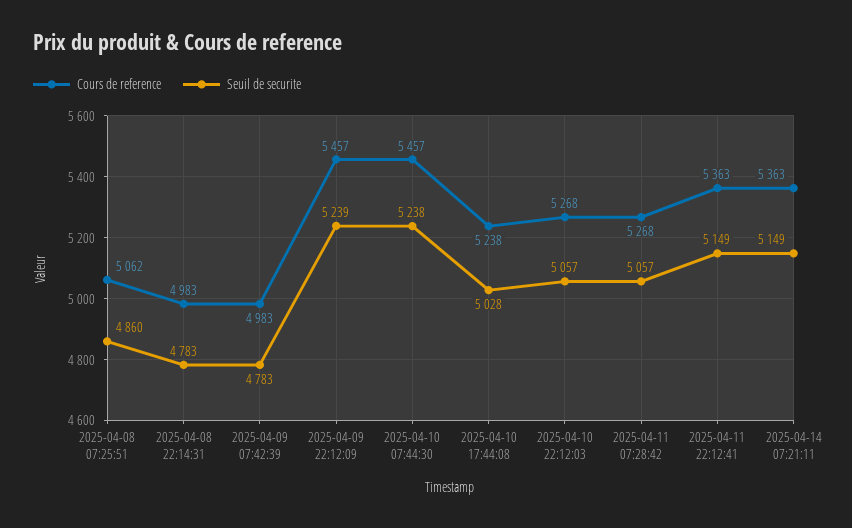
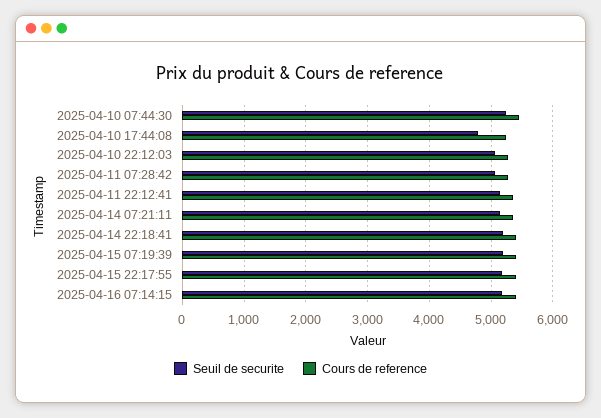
Cours de reference, 2025-04-08 07:25:51: 5062 -> none
Seuil de securite, 2025-04-08 07:25:51: 4860 -> none
Cours de reference, 2025-04-08 22:14:31: 4983 -> none
Seuil de securite, 2025-04-08 22:14:31: 4783 -> none
Cours de reference, 2025-04-09 07:42:39: 4983 -> none
Seuil de securite, 2025-04-09 07:42:39: 4783 -> none
Cours de reference, 2025-04-09 22:12:09: 5457 -> none
Seuil de securite, 2025-04-09 22:12:09: 5239 -> none
Seuil de securite, 2025-04-10 17:44:08: 5028 -> 4800
Seuil de securite, 2025-04-14 22:18:41: none -> 5200
Cours de reference, 2025-04-14 22:18:41: none -> 5400
Seuil de securite, 2025-04-15 07:19:39: none -> 5200
Cours de reference, 2025-04-15 07:19:39: none -> 5400
Seuil de securite, 2025-04-15 22:17:55: none -> 5200
Cours de reference, 2025-04-15 22:17:55: none -> 5400
Seuil de securite, 2025-04-16 07:14:15: none -> 5200
Cours de reference, 2025-04-16 07:14:15: none -> 5400

